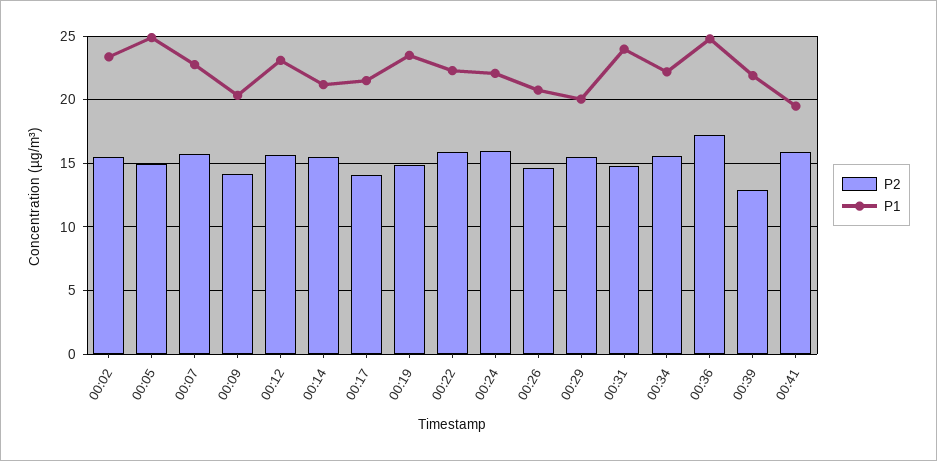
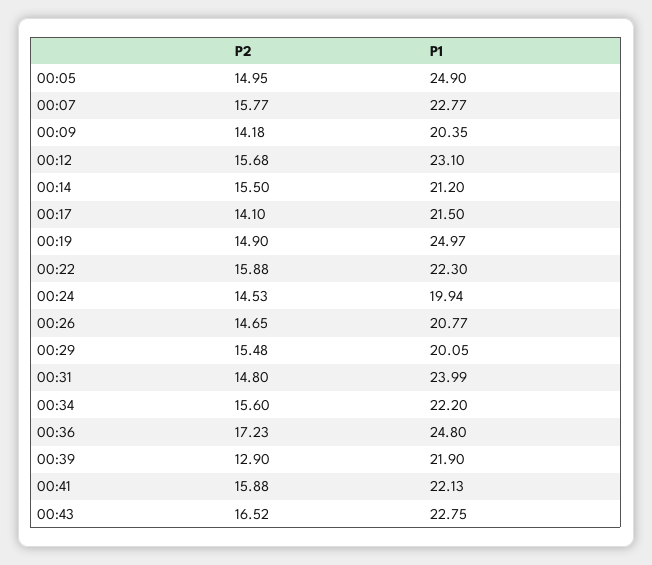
P2, 00:02: 15.5 -> none
P1, 00:02: 23.5 -> none
P1, 00:19: 23.5 -> 24.97
P2, 00:24: 16 -> 14.53
P1, 00:24: 22 -> 19.94
P1, 00:41: 19.5 -> 22.13
P2, 00:43: none -> 16.52
P1, 00:43: none -> 22.75

